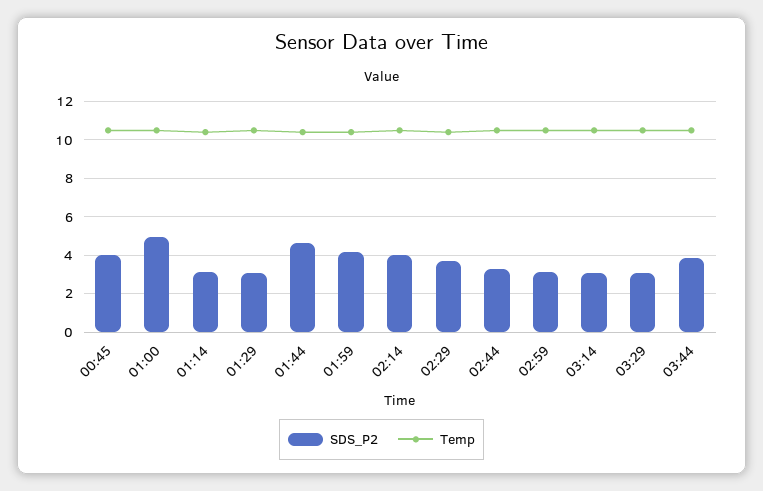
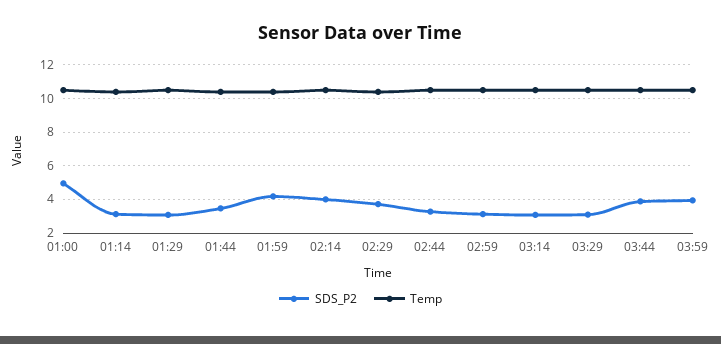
SDS_P2, 00:45: 4 -> none
Temp, 00:45: 10.5 -> none
SDS_P2, 01:44: 4.5 -> 3.5
SDS_P2, 03:59: none -> 4
Temp, 03:59: none -> 10.5

